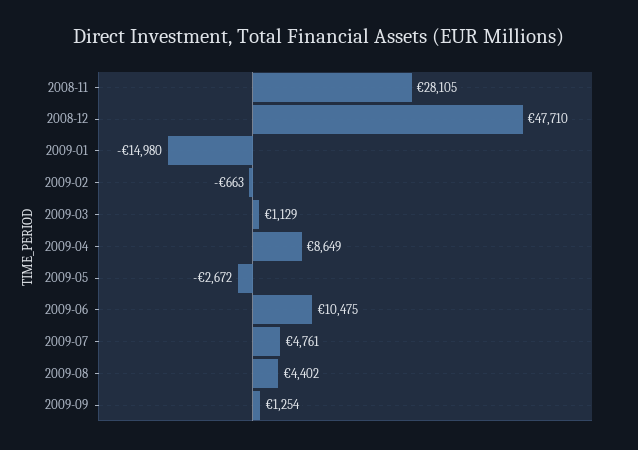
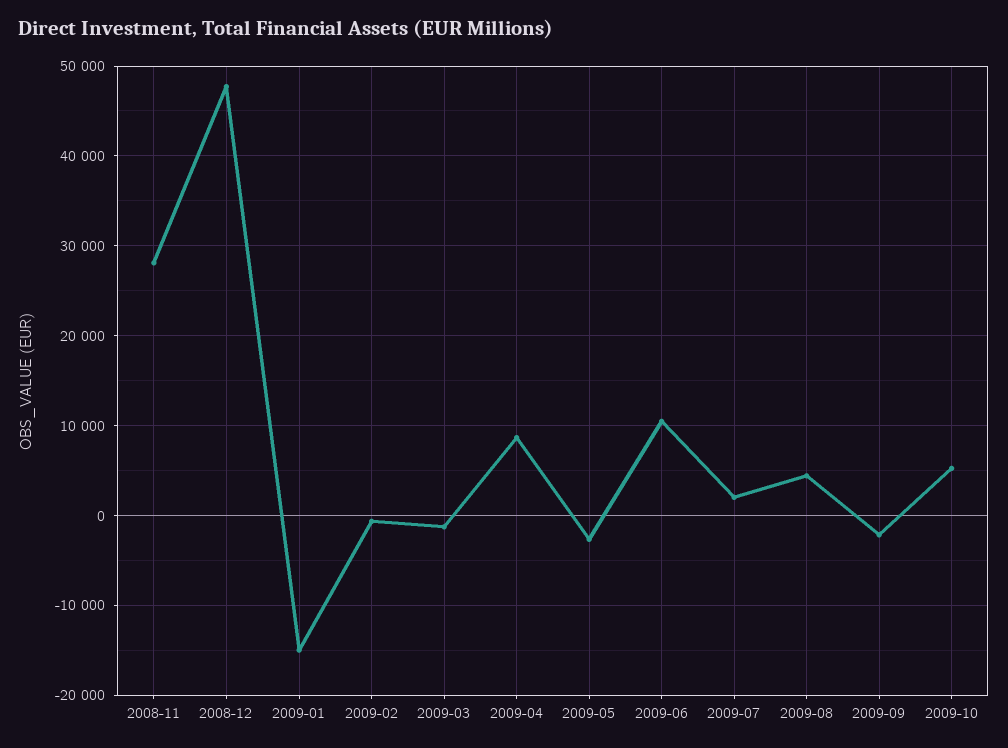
2009-03: 1129 -> -1000
2009-07: 4761 -> 2000
2009-09: 1254 -> -2000
2009-10: none -> 5000

